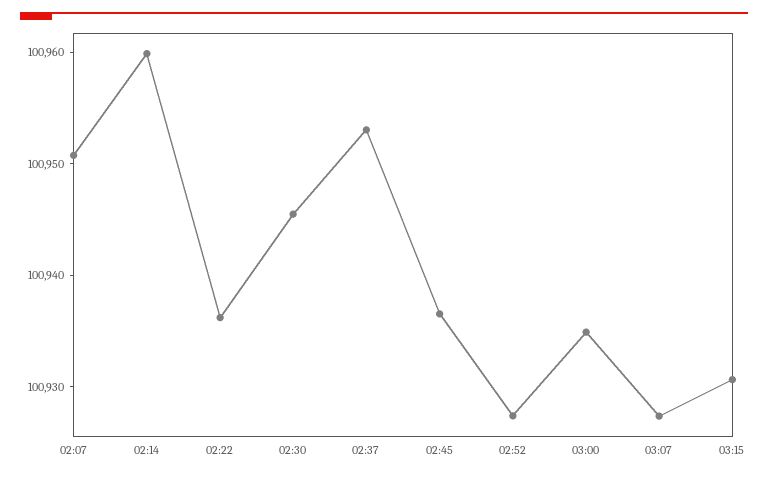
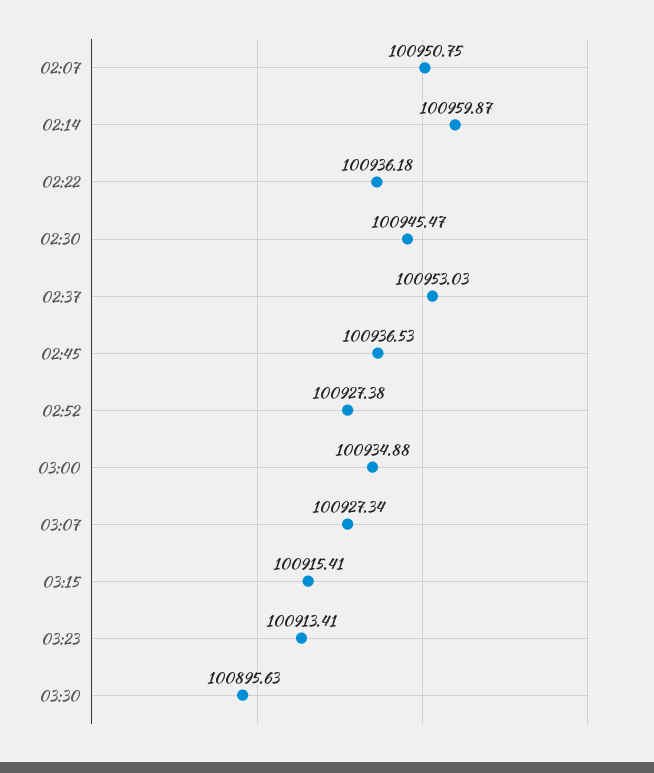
03:15: 100930 -> 100915.41
03:23: none -> 100913.41
03:30: none -> 100895.63

